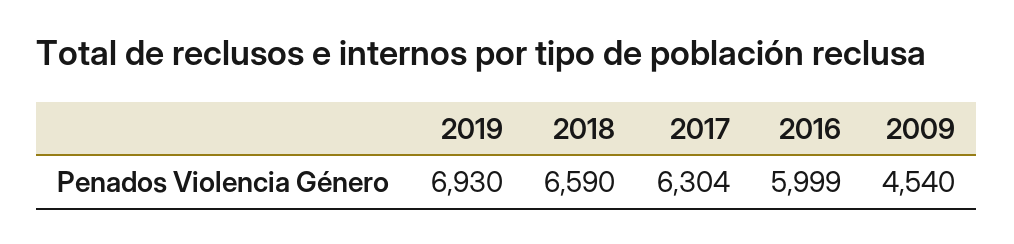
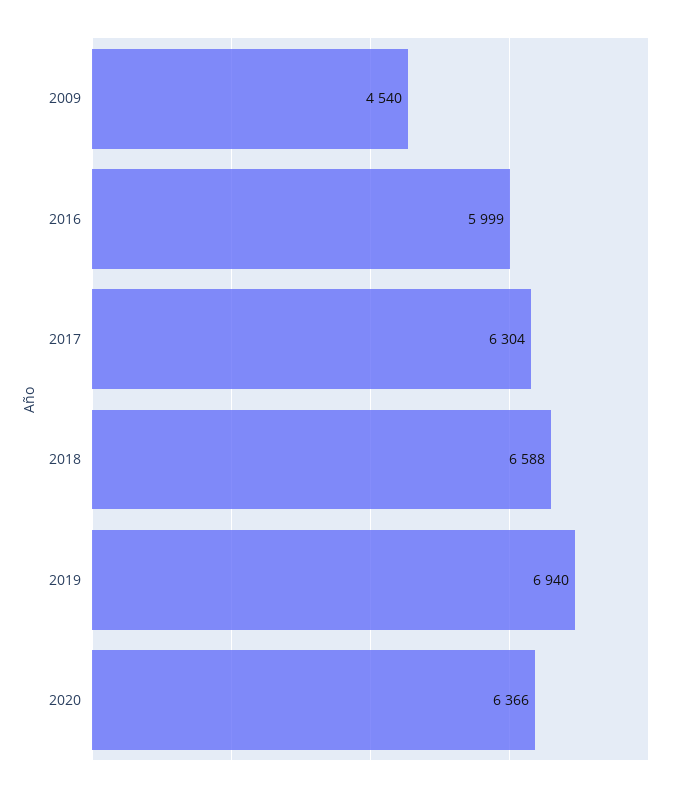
2019: 6930 -> 6940
2018: 6590 -> 6588
2020: none -> 6366

